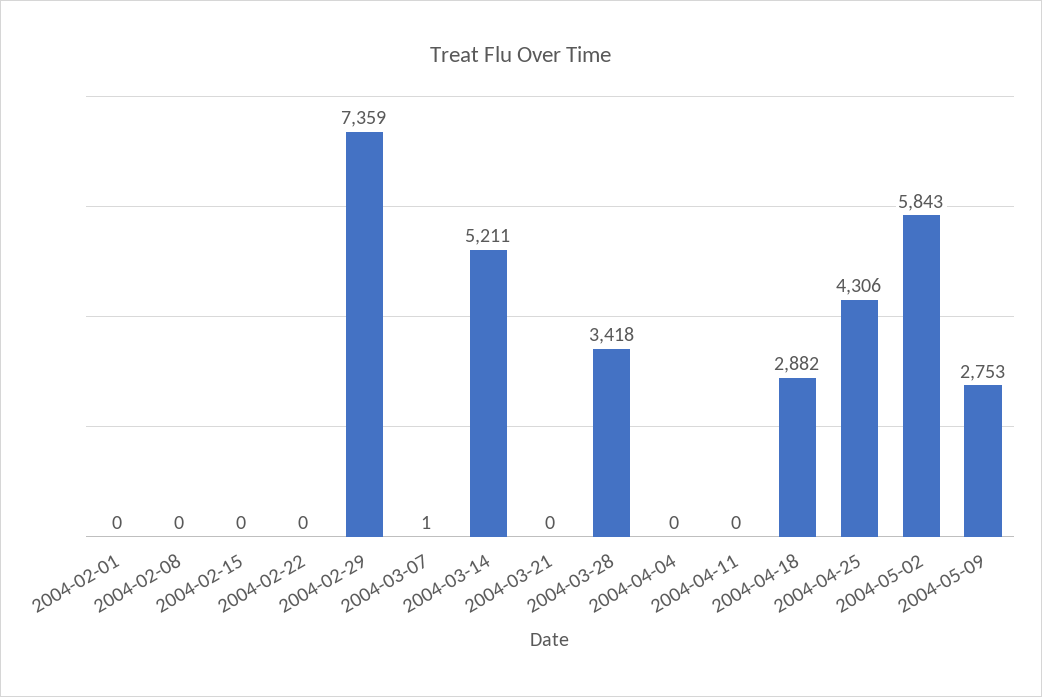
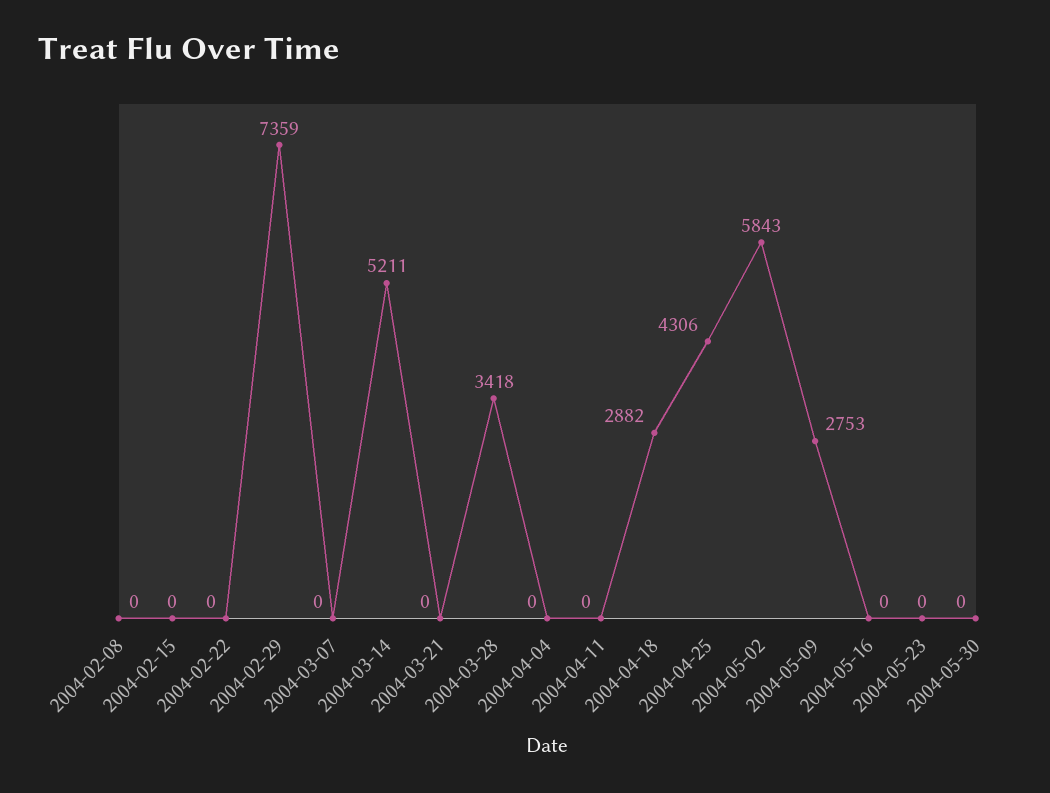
2004-02-01: 0 -> none
2004-03-07: 1 -> 0
2004-05-16: none -> 0
2004-05-23: none -> 0
2004-05-30: none -> 0

